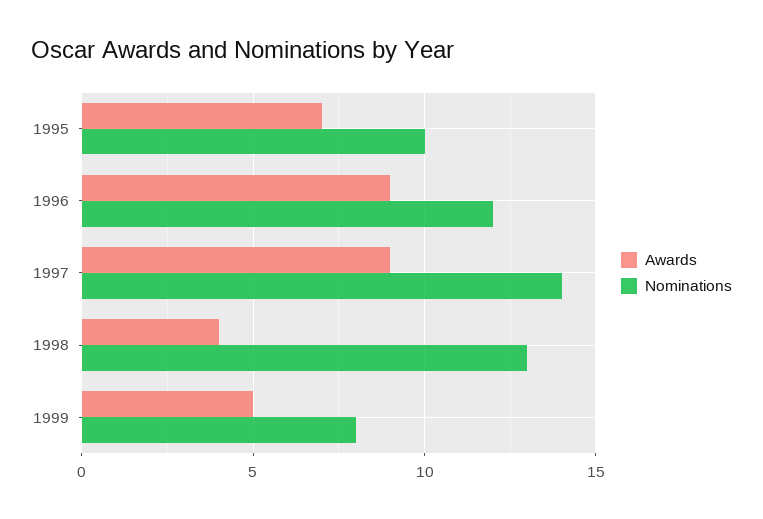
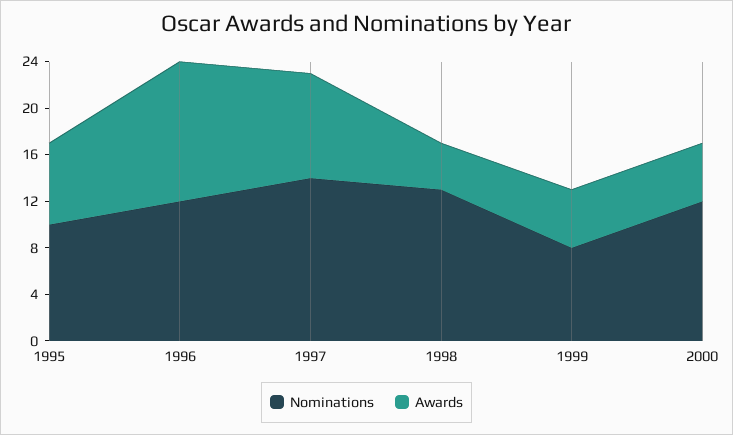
Awards, 1996: 9 -> 12
Nominations, 2000: none -> 12
Awards, 2000: none -> 5

